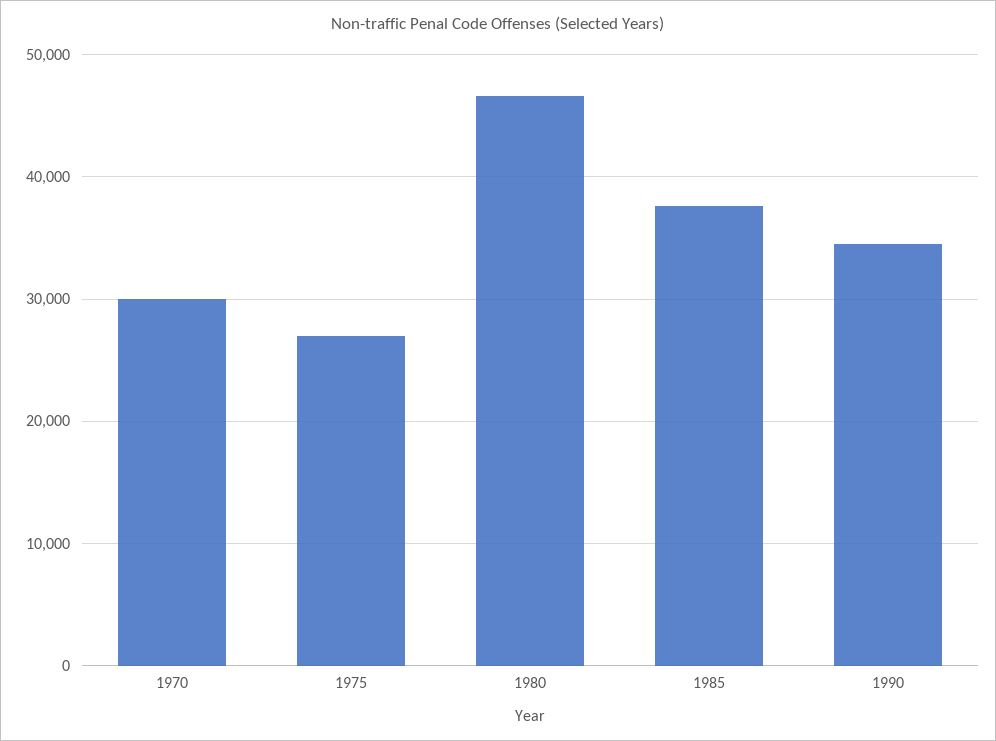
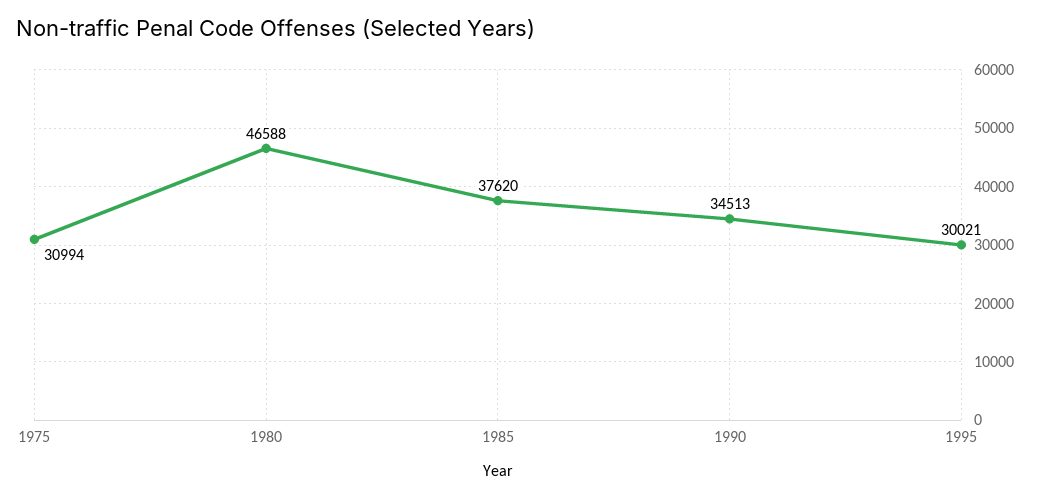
1970: 30000 -> none
1975: 27000 -> 30994
1995: none -> 30021

